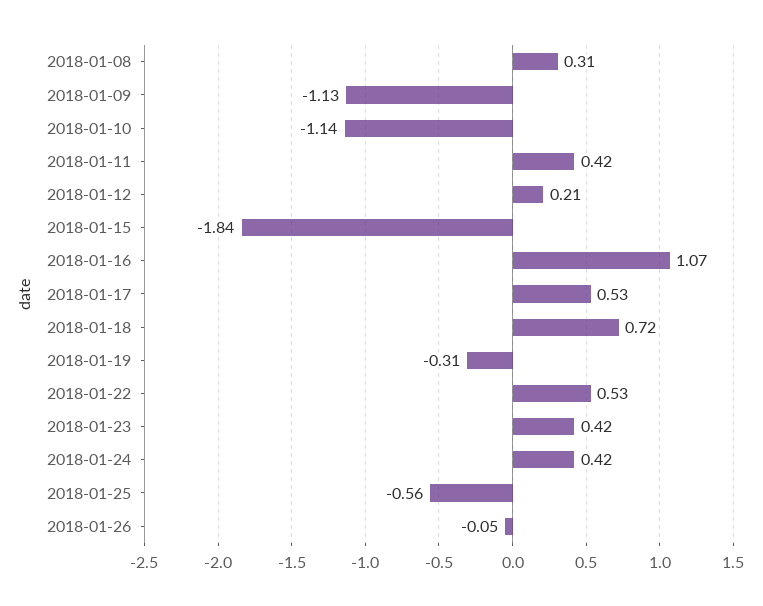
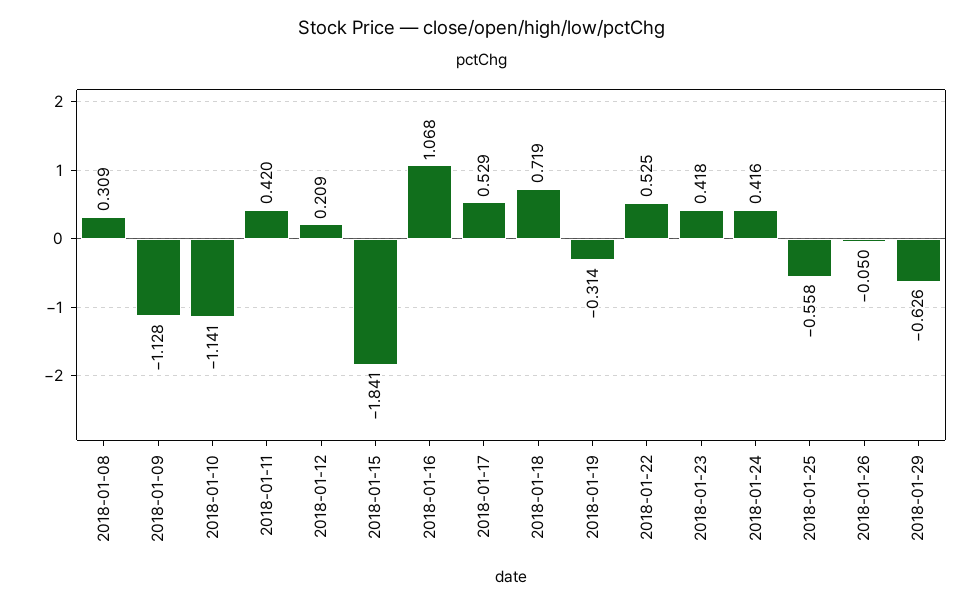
2018-01-29: none -> -0.626

